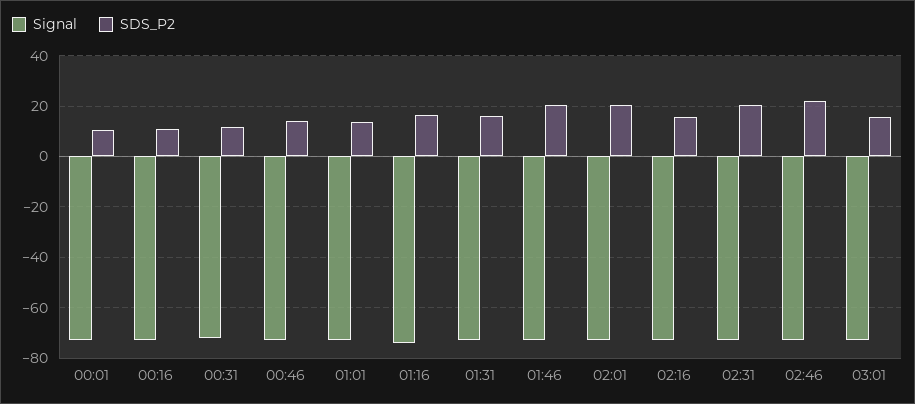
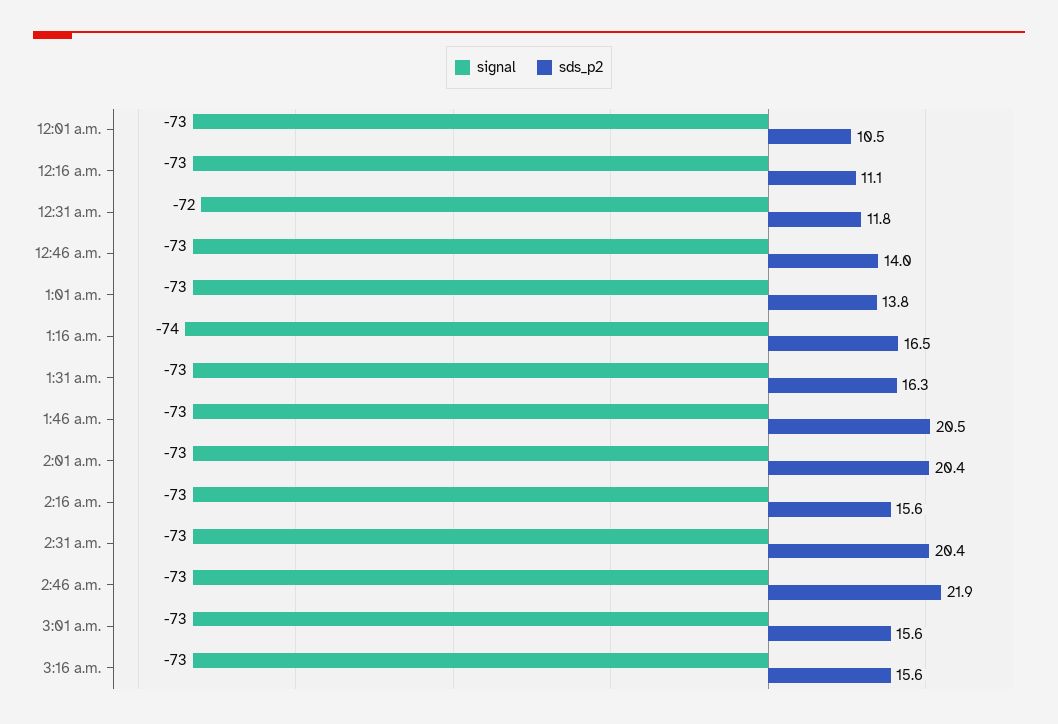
Signal, 3:16 a.m.: none -> -73
SDS_P2, 3:16 a.m.: none -> 15.6

